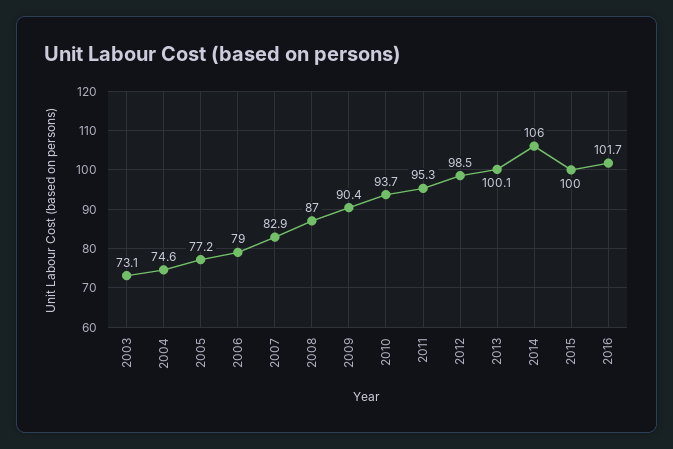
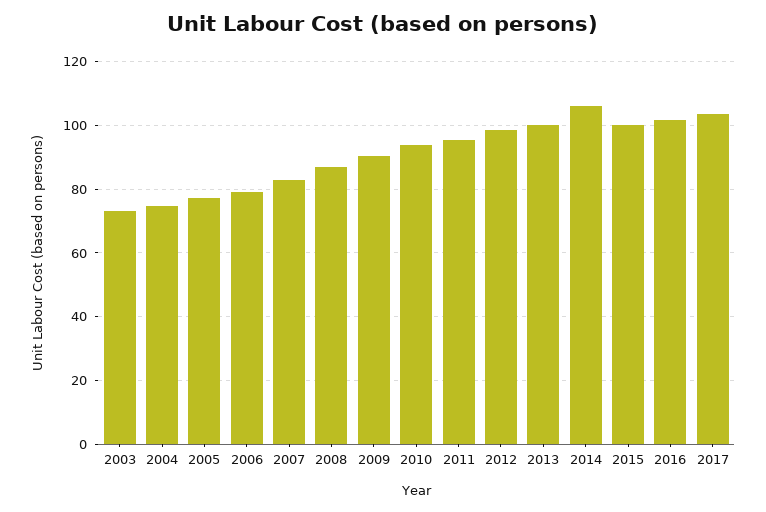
2017: none -> 104

